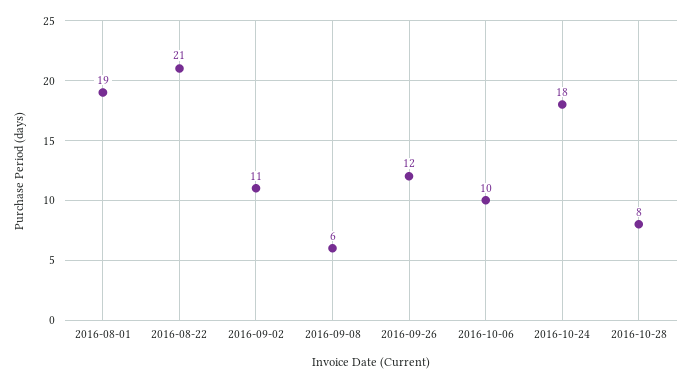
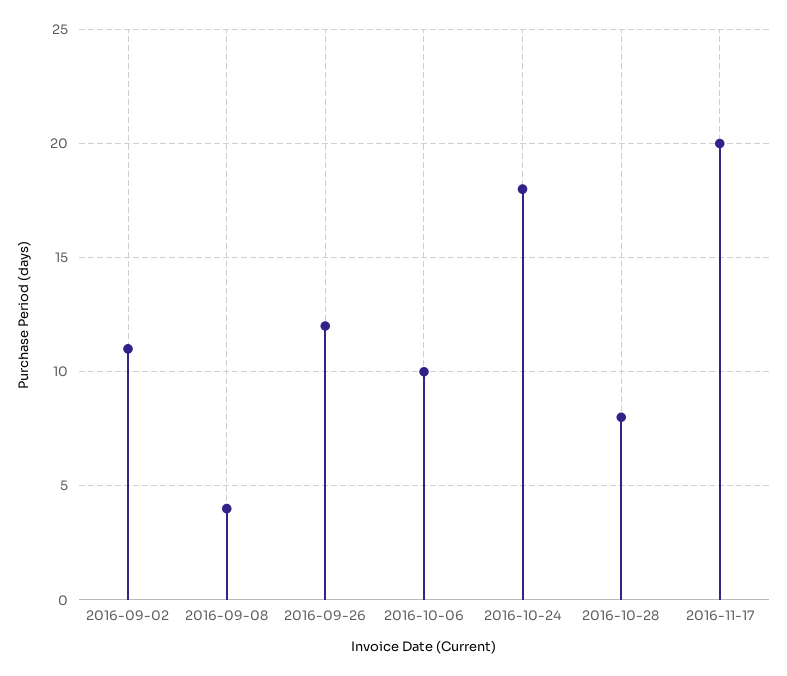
2016-08-01: 19 -> none
2016-08-22: 21 -> none
2016-09-08: 6 -> 4
2016-11-17: none -> 20

